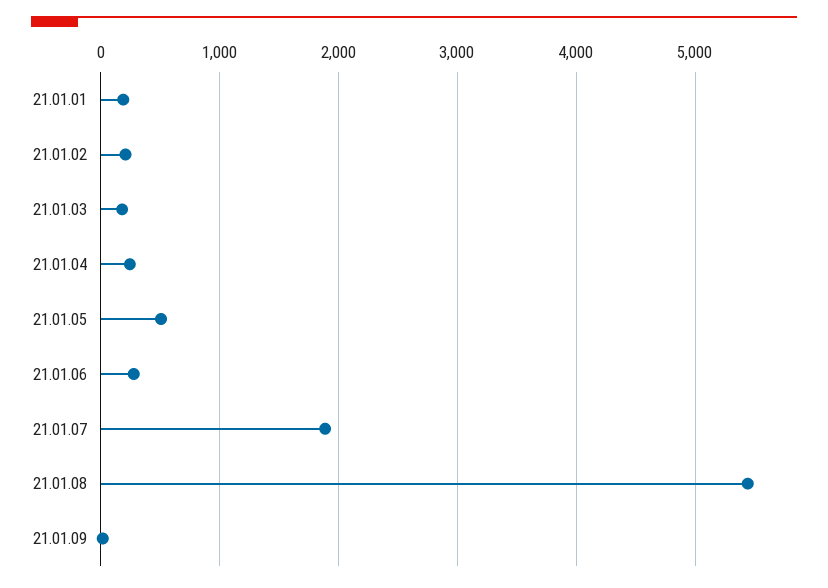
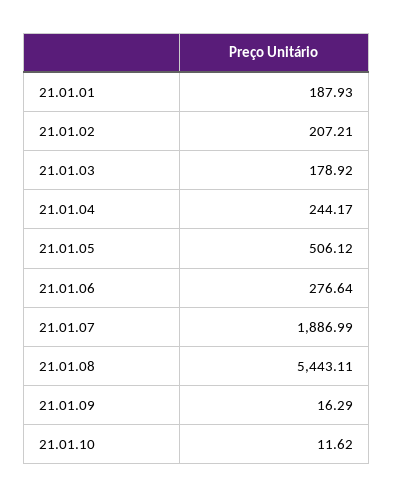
21.01.10: none -> 11.62

